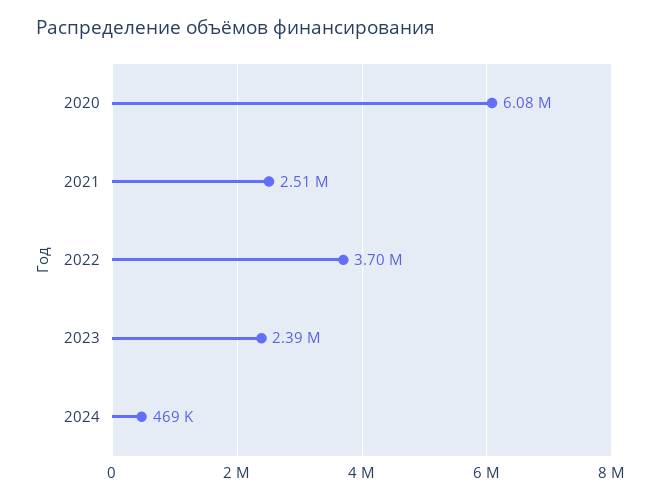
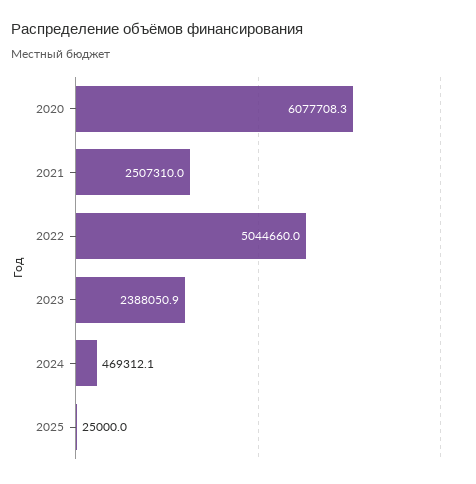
2022: 3700000 -> 5044660
2025: none -> 25000

